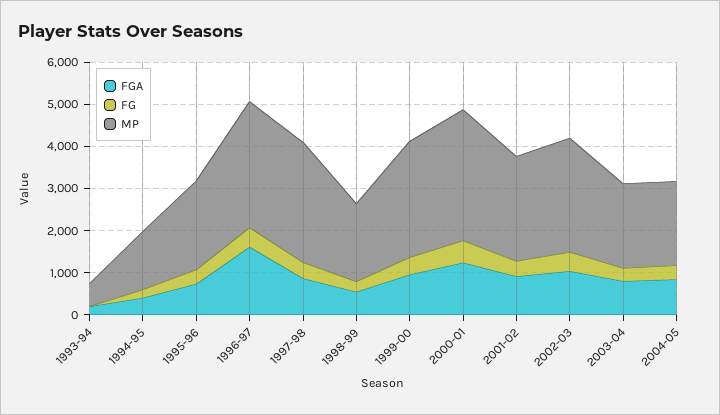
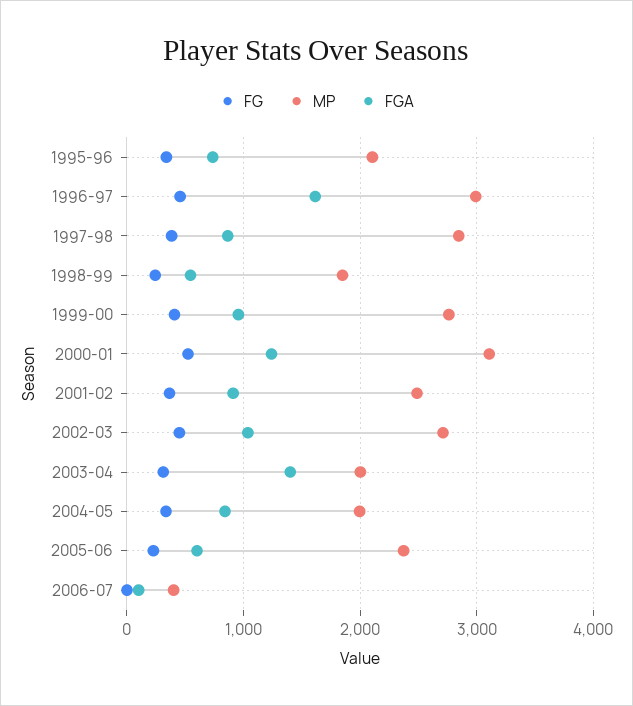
FGA, 1993-94: 200 -> none
FG, 1993-94: 0 -> none
MP, 1993-94: 600 -> none
FGA, 1994-95: 400 -> none
FG, 1994-95: 200 -> none
MP, 1994-95: 1400 -> none
FGA, 2003-04: 800 -> 1400
FG, 2005-06: none -> 200
MP, 2005-06: none -> 2400
FGA, 2005-06: none -> 600
FG, 2006-07: none -> 0
MP, 2006-07: none -> 400
FGA, 2006-07: none -> 100

